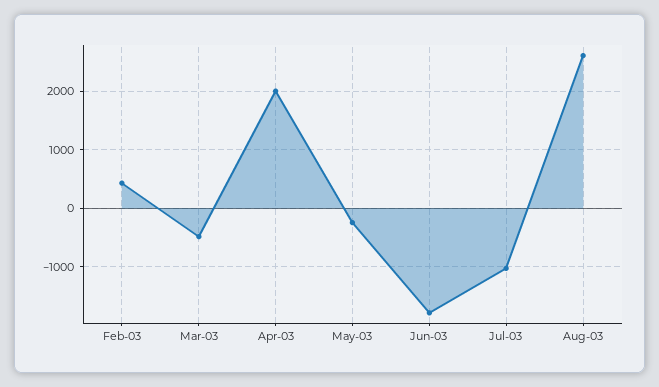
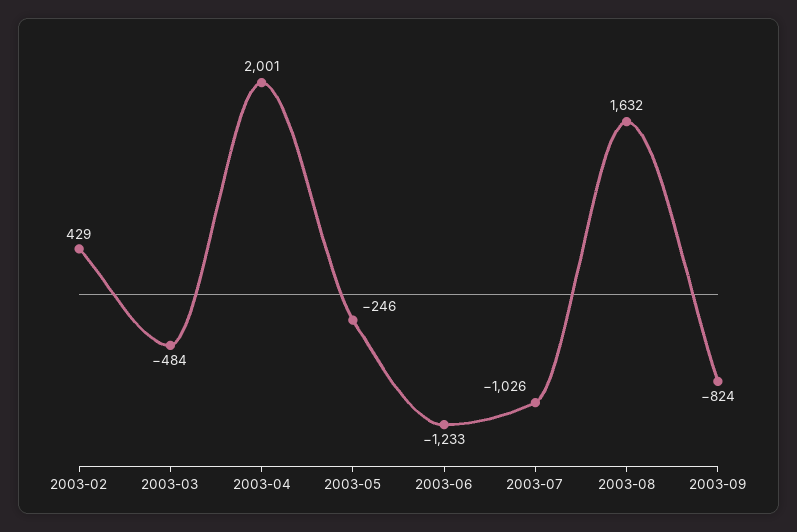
Jun-03: -1800 -> -1233
Aug-03: 2600 -> 1632
2003-09: none -> -824

